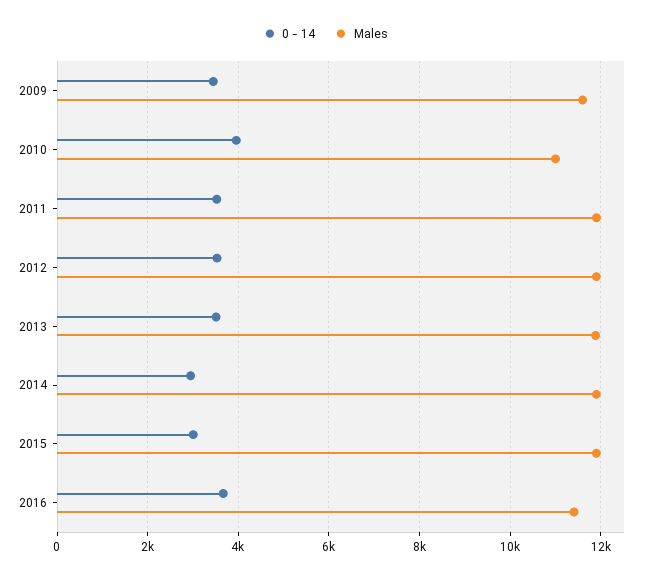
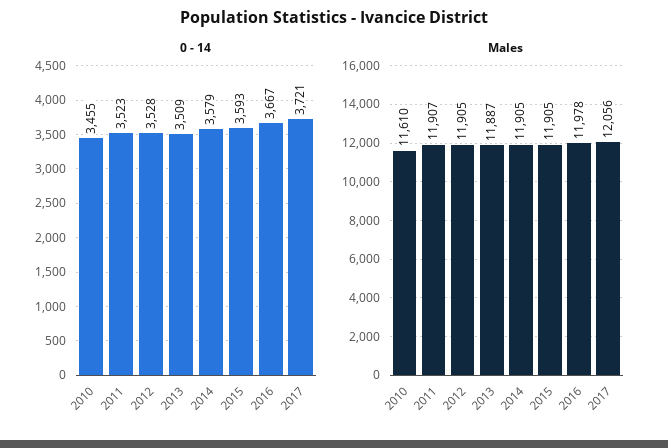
0 - 14, 2009: 3400 -> none
Males, 2009: 11600 -> none
0 - 14, 2010: 4000 -> 3455
Males, 2010: 11000 -> 11610
0 - 14, 2014: 3000 -> 3579
0 - 14, 2015: 3000 -> 3593
Males, 2016: 11400 -> 11978
0 - 14, 2017: none -> 3721
Males, 2017: none -> 12056

